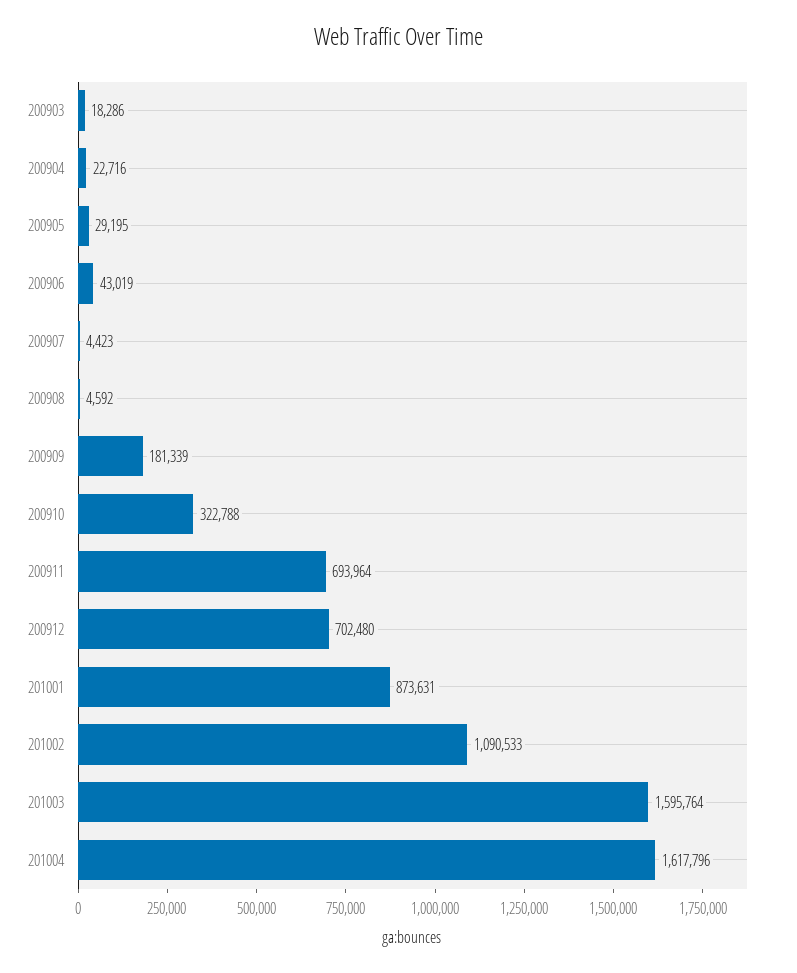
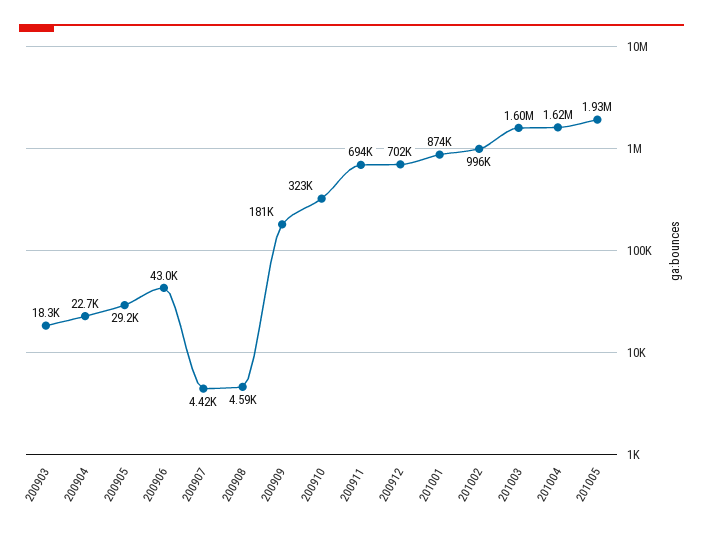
201002: 1090533 -> 996000
201005: none -> 1930000

